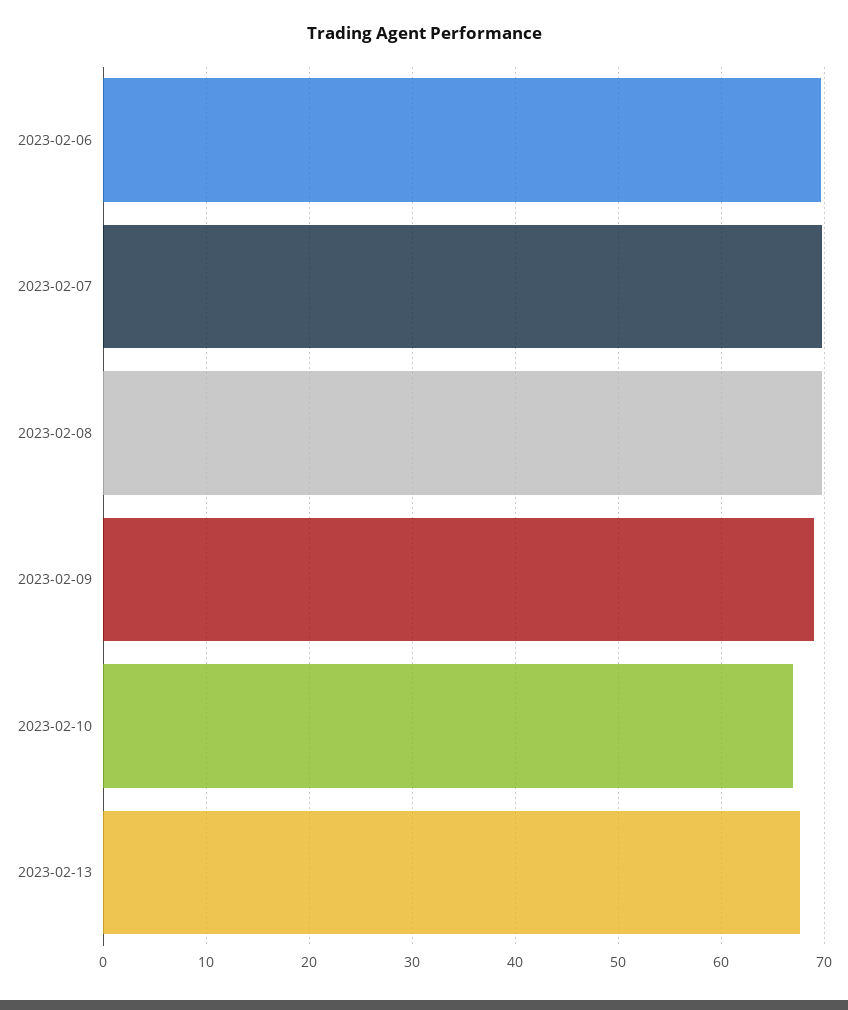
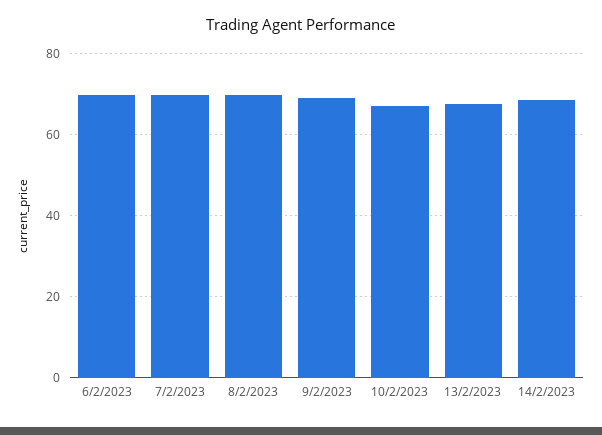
14/2/2023: none -> 68

